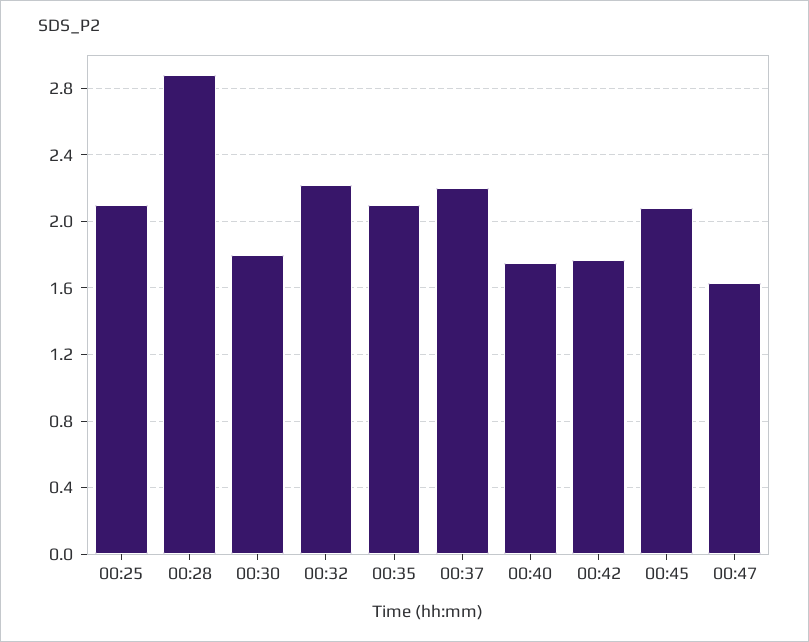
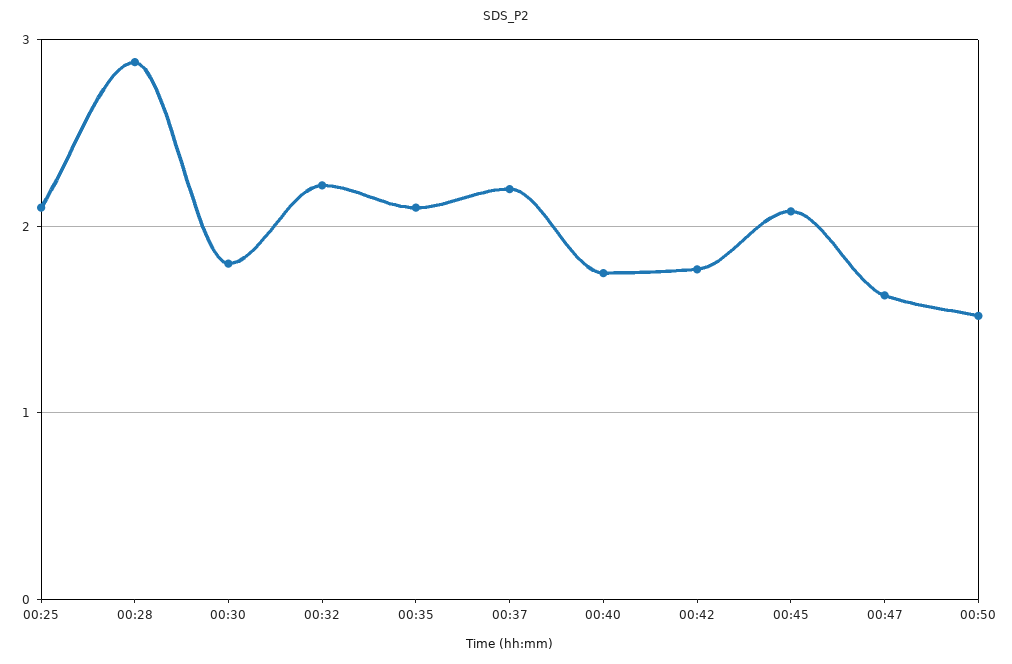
00:50: none -> 1.5

